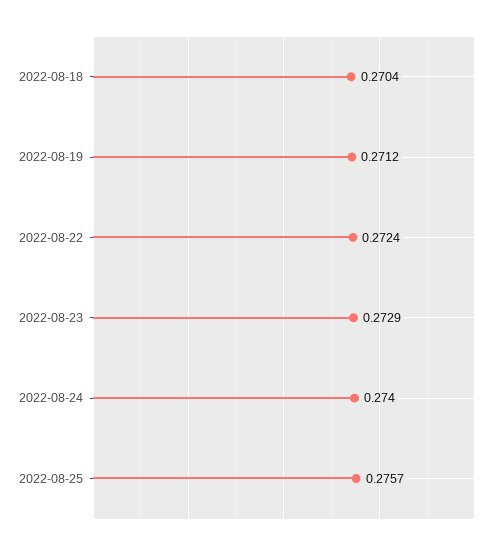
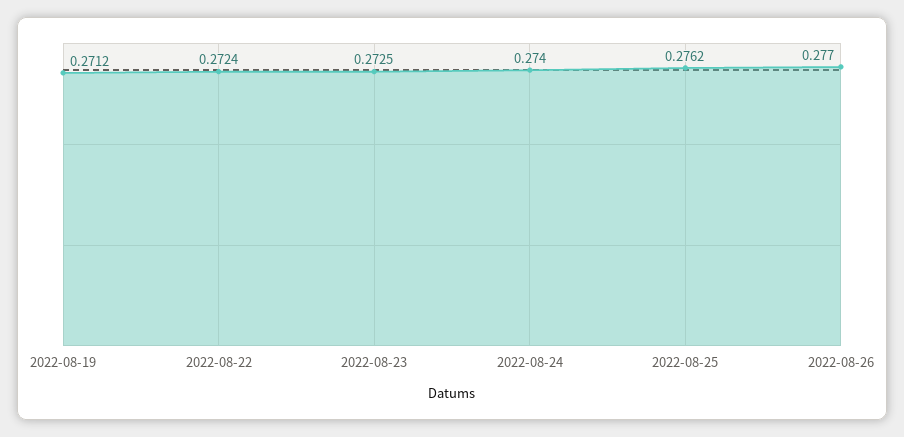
2022-08-18: 0.2704 -> none
2022-08-23: 0.2729 -> 0.2725
2022-08-25: 0.2757 -> 0.2762
2022-08-26: none -> 0.277

